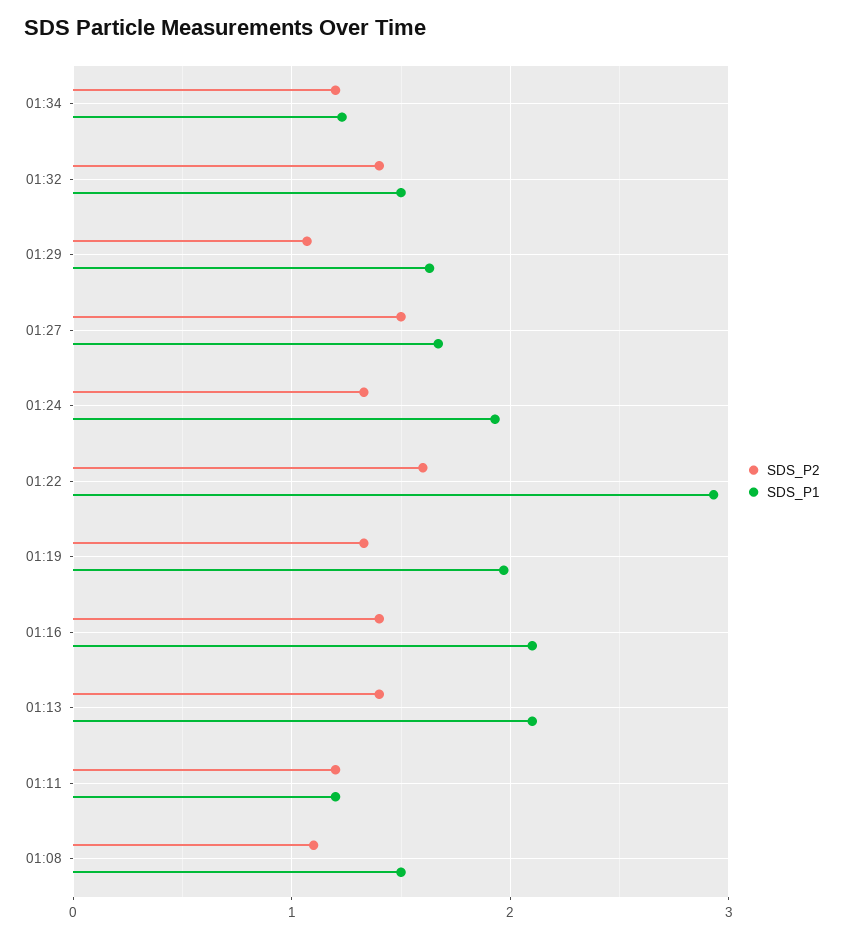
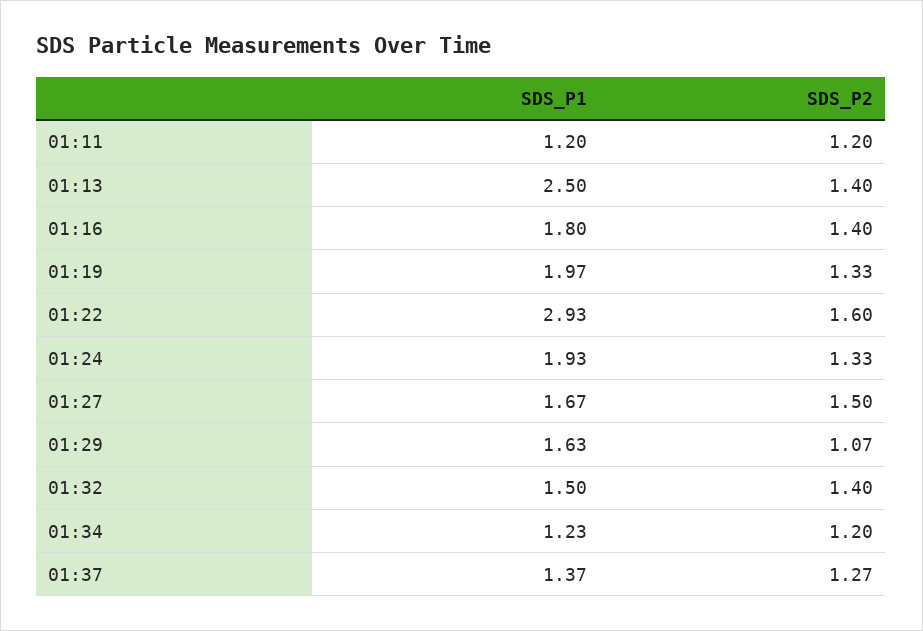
SDS_P1, 01:16: 2.1 -> 1.8
SDS_P1, 01:13: 2.1 -> 2.5
SDS_P2, 01:08: 1.1 -> none
SDS_P1, 01:08: 1.5 -> none
SDS_P1, 01:37: none -> 1.37
SDS_P2, 01:37: none -> 1.27

